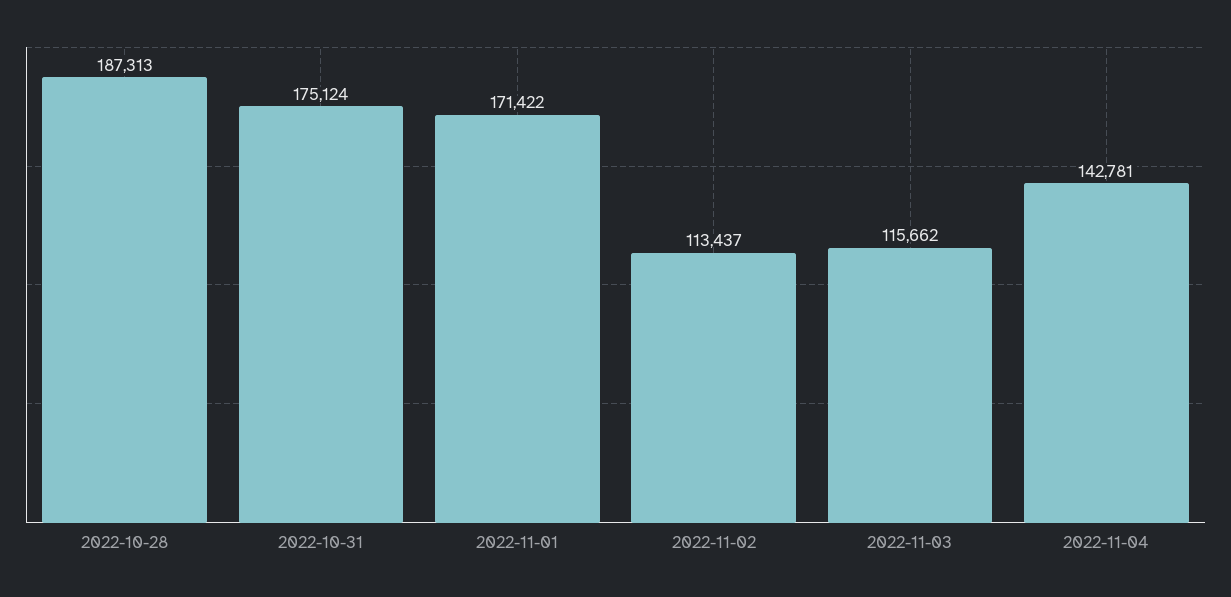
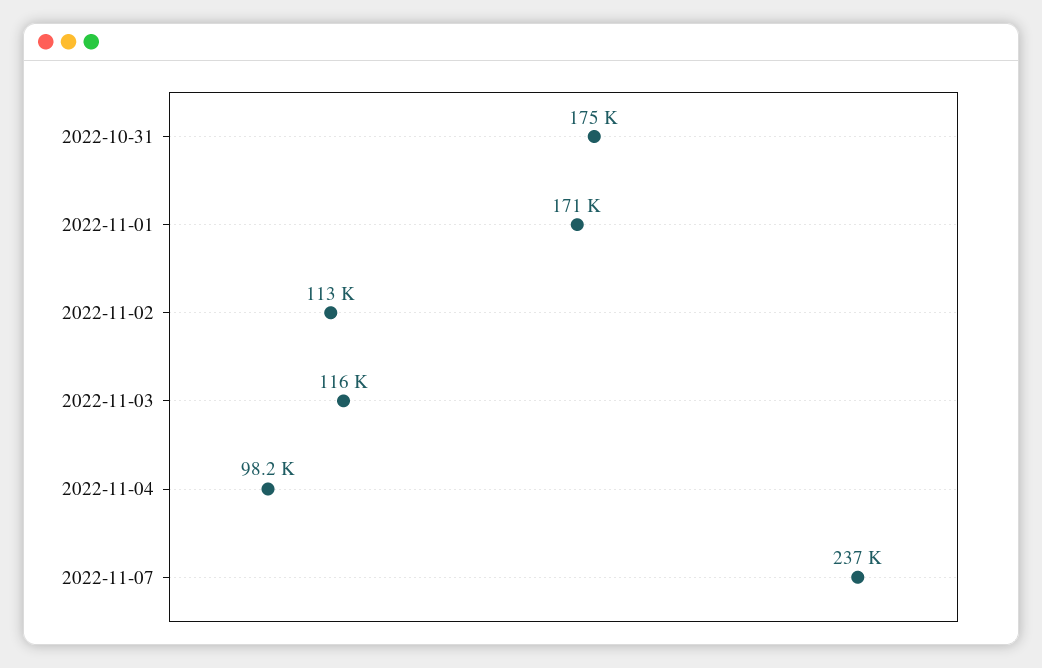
2022-10-28: 187313 -> none
2022-11-04: 142781 -> 98200
2022-11-07: none -> 237000

